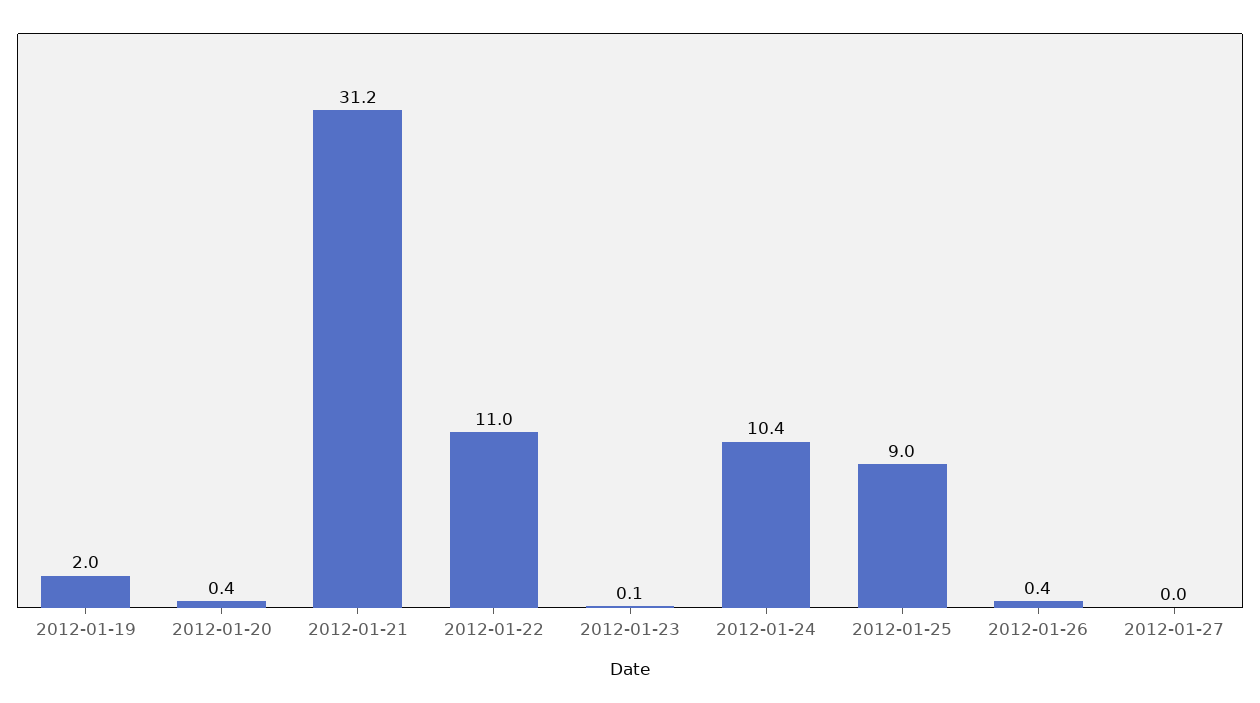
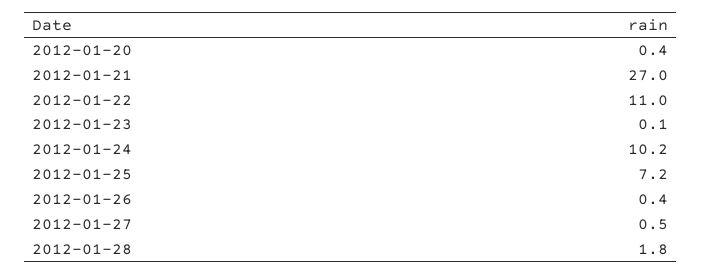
2012-01-19: 2 -> none
2012-01-21: 31.2 -> 27
2012-01-24: 10.4 -> 10.2
2012-01-25: 9 -> 7.2
2012-01-27: 0 -> 0.5
2012-01-28: none -> 1.8

